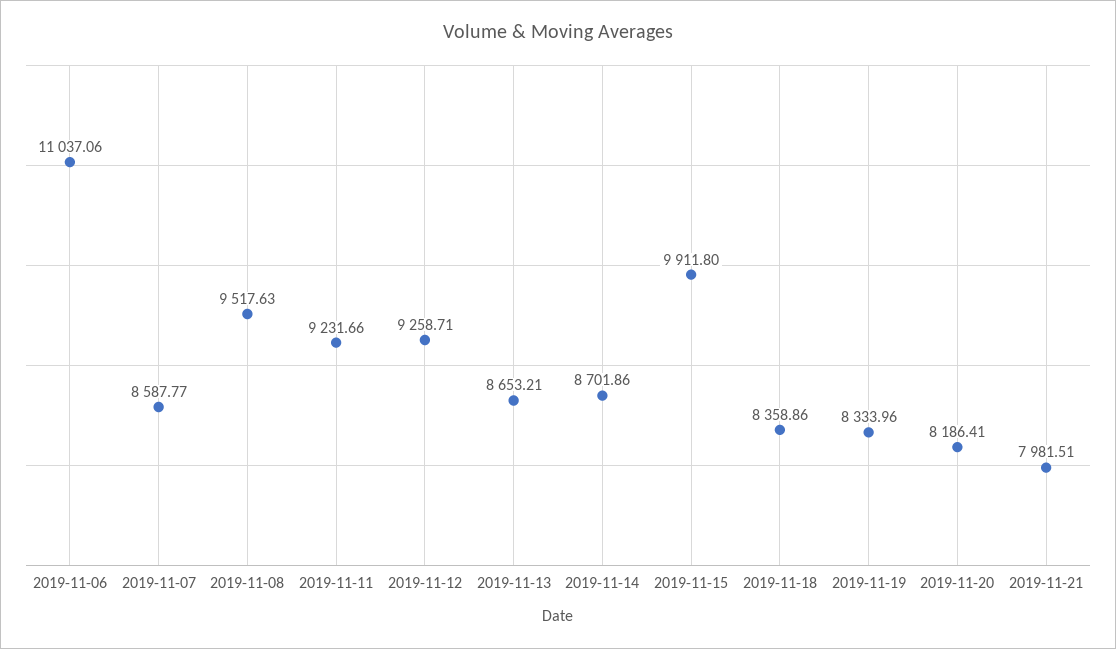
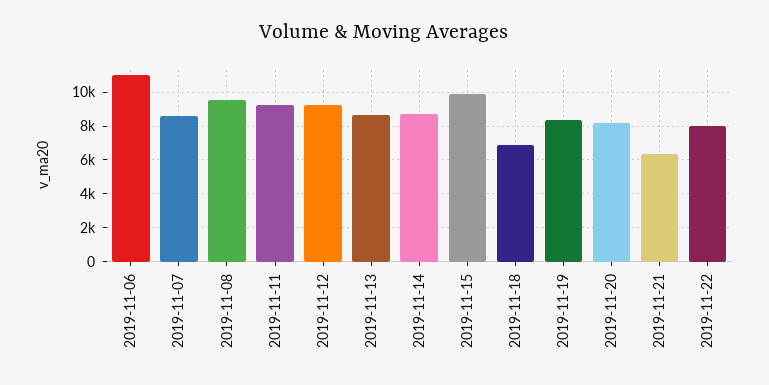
2019-11-18: 8358.86 -> 7000
2019-11-21: 7981.51 -> 6500
2019-11-22: none -> 8000

